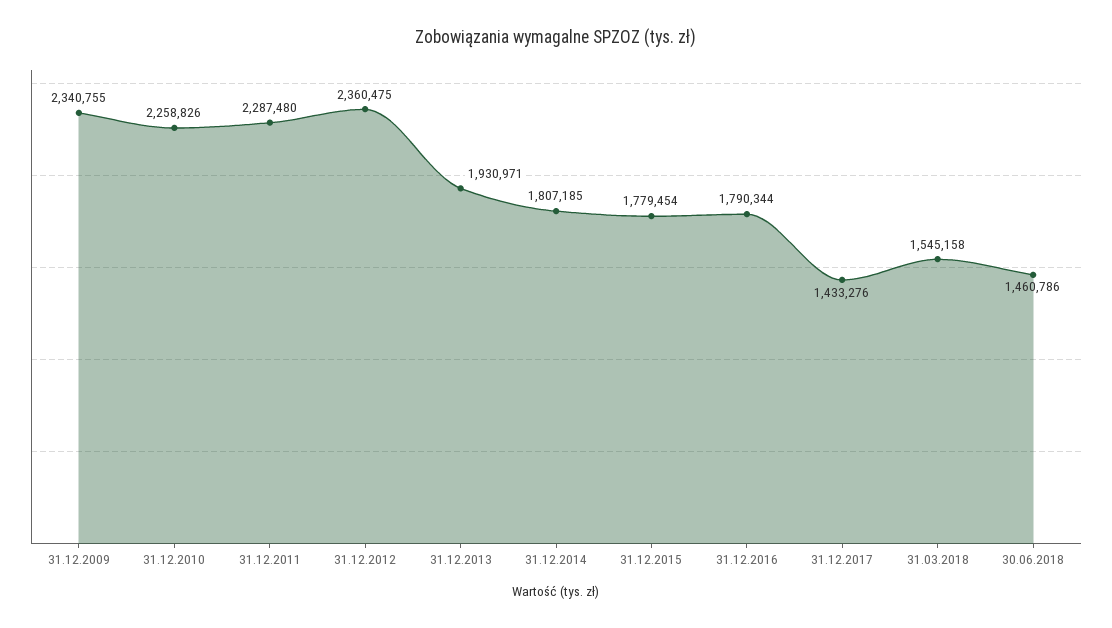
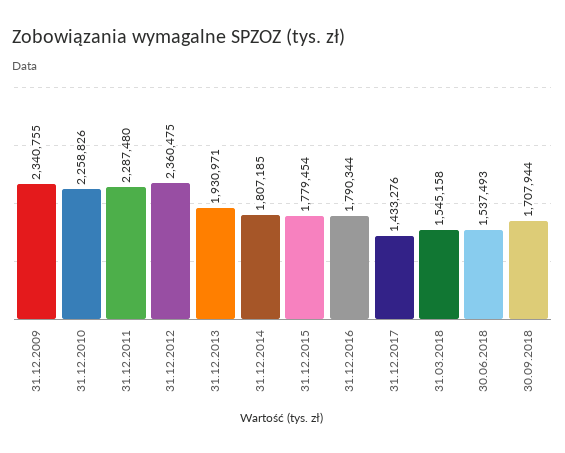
30.06.2018: 1460786 -> 1537493
30.09.2018: none -> 1707944

